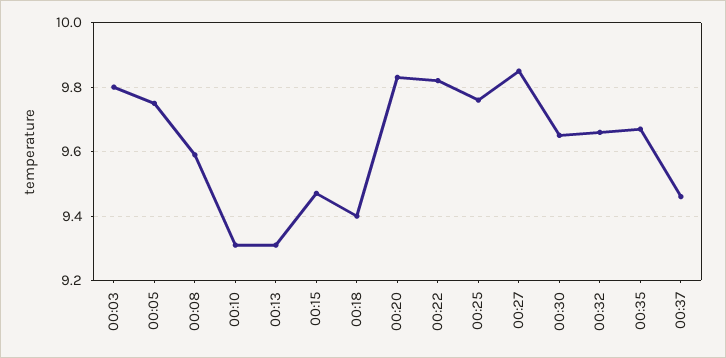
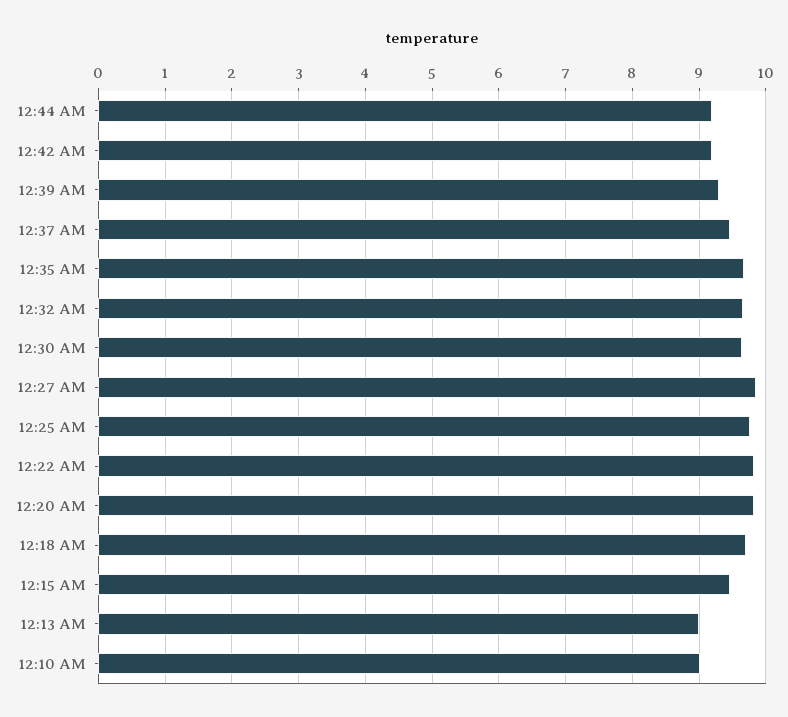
00:03: 9.8 -> none
00:05: 9.75 -> none
00:08: 9.6 -> none
00:10: 9.3 -> 9
00:13: 9.3 -> 9
00:18: 9.4 -> 9.7
12:44 AM: none -> 9.2
12:42 AM: none -> 9.2
12:39 AM: none -> 9.3

